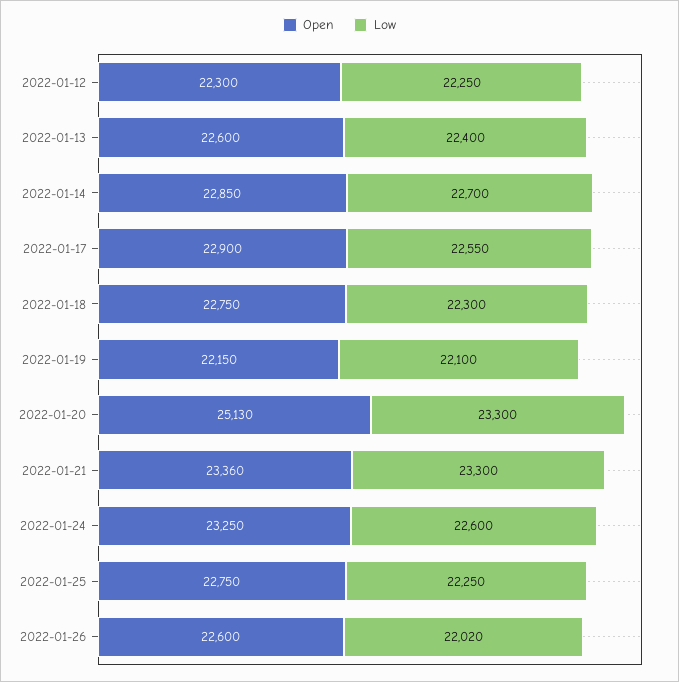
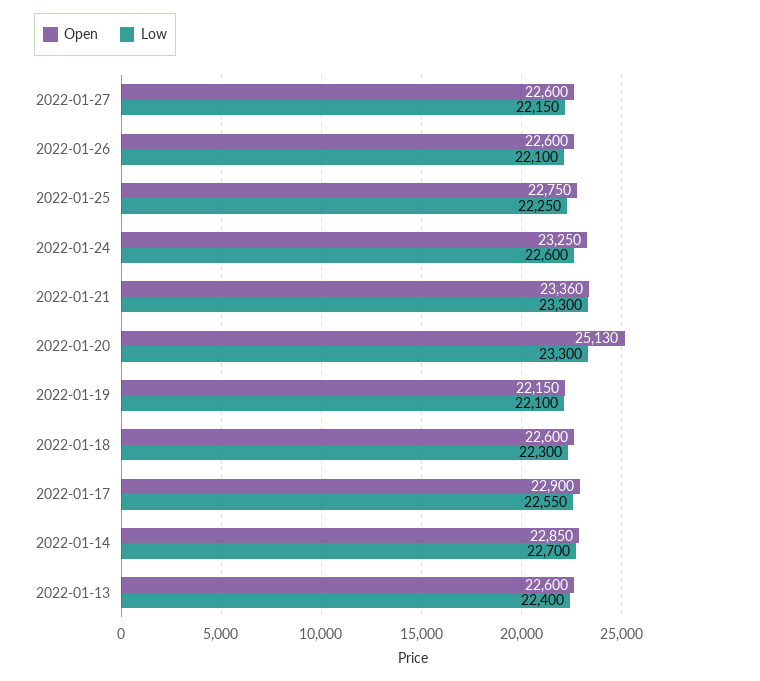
Open, 2022-01-12: 22300 -> none
Low, 2022-01-12: 22250 -> none
Open, 2022-01-18: 22750 -> 22600
Low, 2022-01-26: 22020 -> 22100
Open, 2022-01-27: none -> 22600
Low, 2022-01-27: none -> 22150

